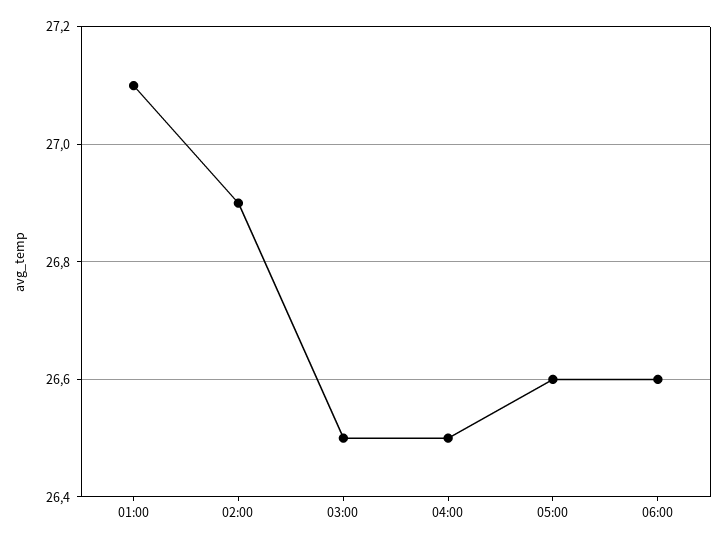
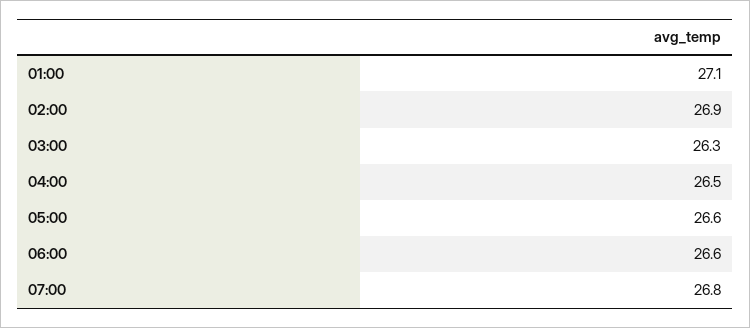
03:00: 26.5 -> 26.3
07:00: none -> 26.8

